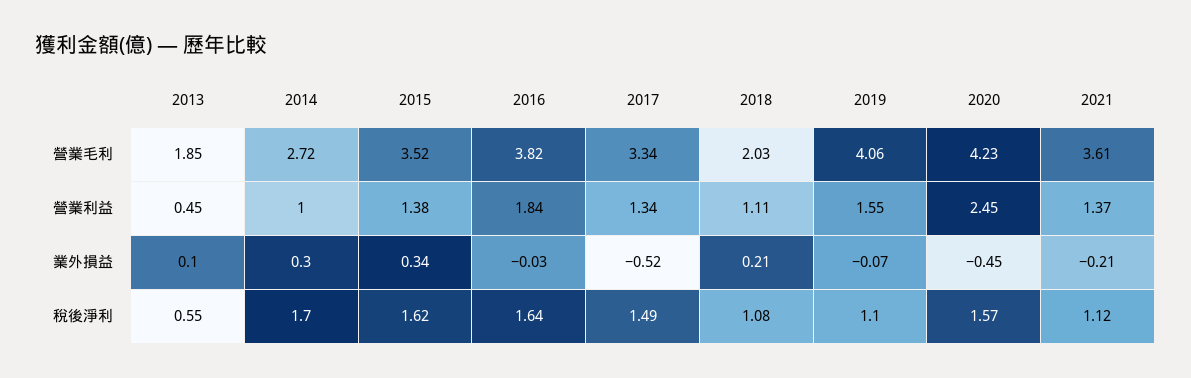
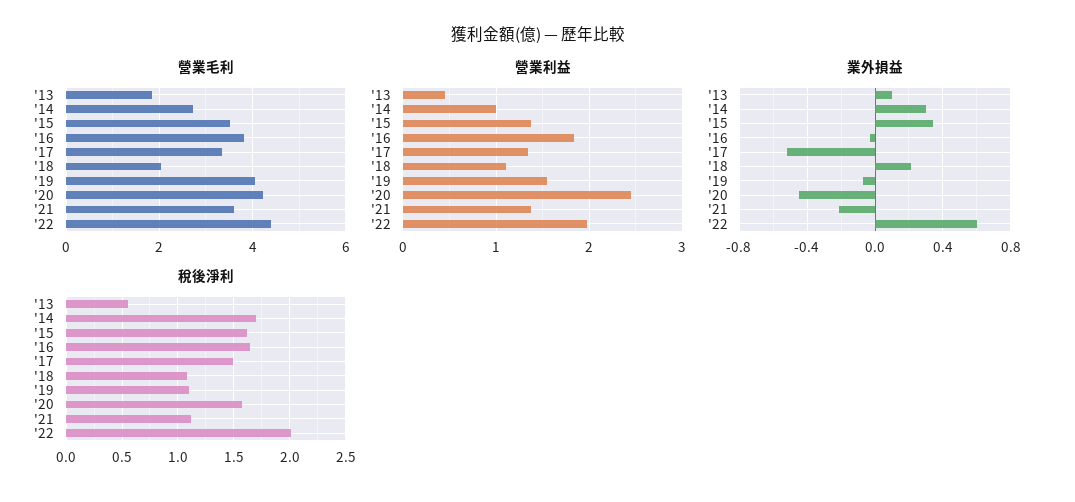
營業毛利, '22: none -> 4.4
營業利益, '22: none -> 2
業外損益, '22: none -> 0.6
稅後淨利, '22: none -> 2

